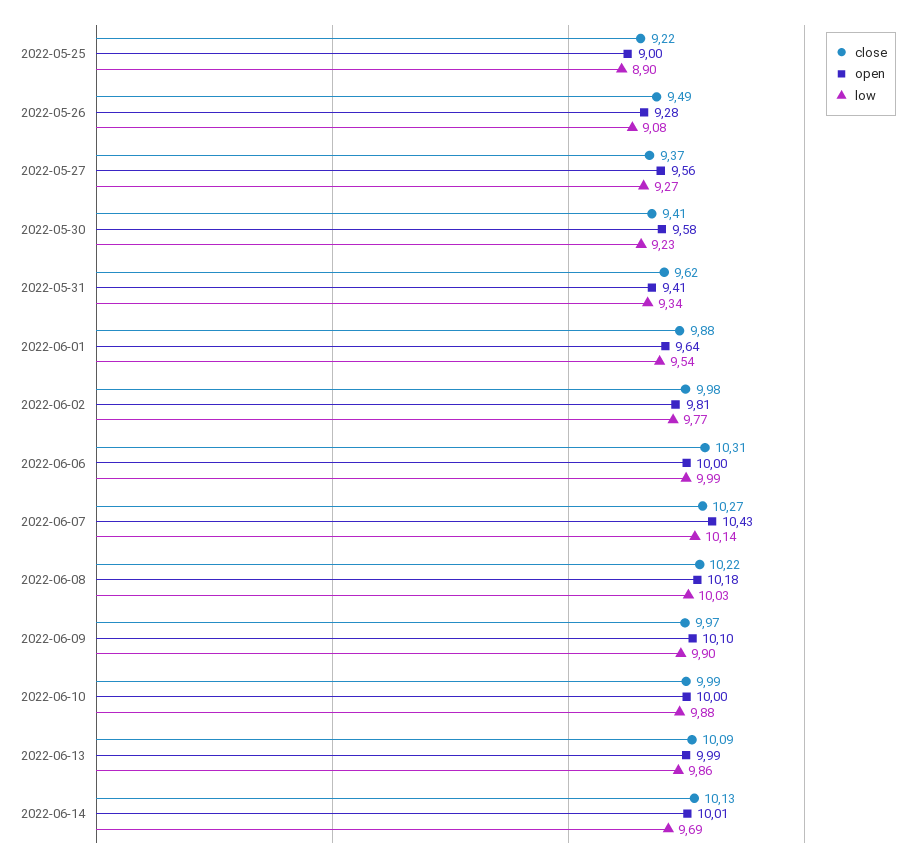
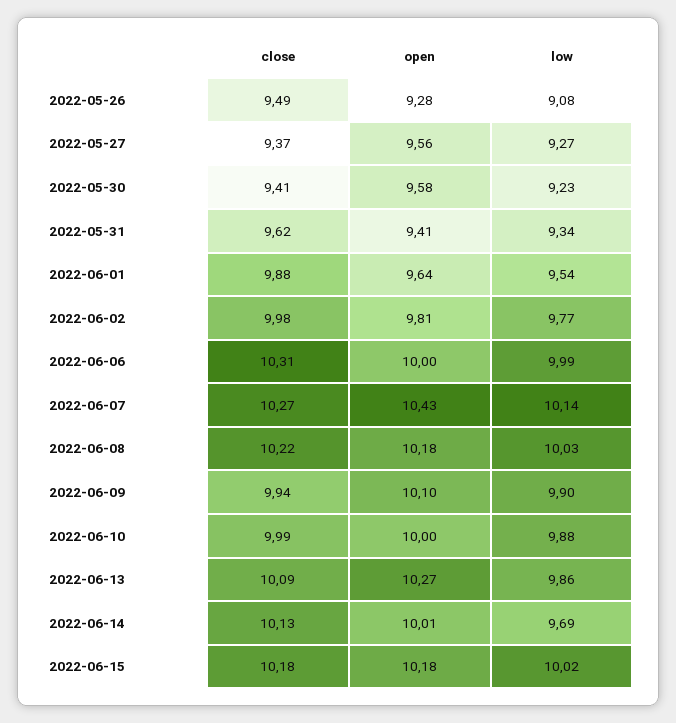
close, 2022-05-25: 9.22 -> none
open, 2022-05-25: 9 -> none
low, 2022-05-25: 8.9 -> none
close, 2022-06-09: 9.97 -> 9.94
open, 2022-06-13: 9.99 -> 10.27
close, 2022-06-15: none -> 10.18
open, 2022-06-15: none -> 10.18
low, 2022-06-15: none -> 10.02

